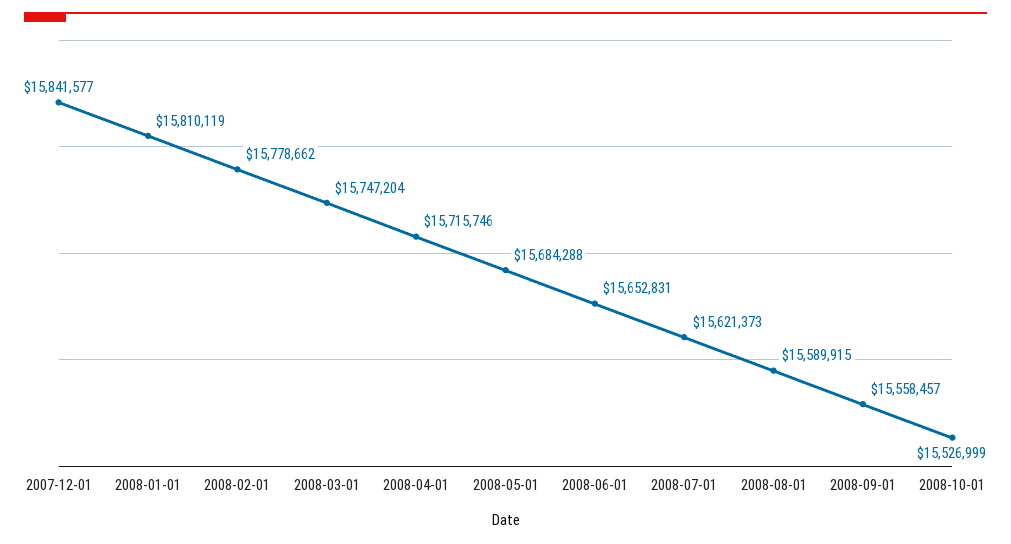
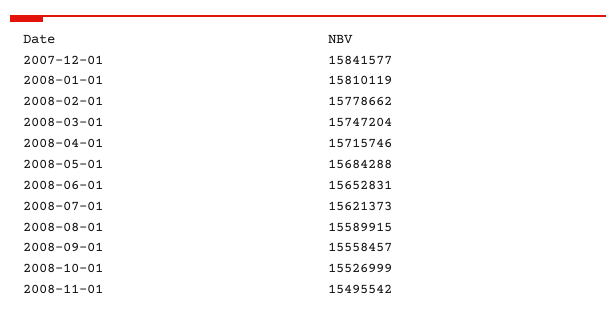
2008-11-01: none -> 15495542

